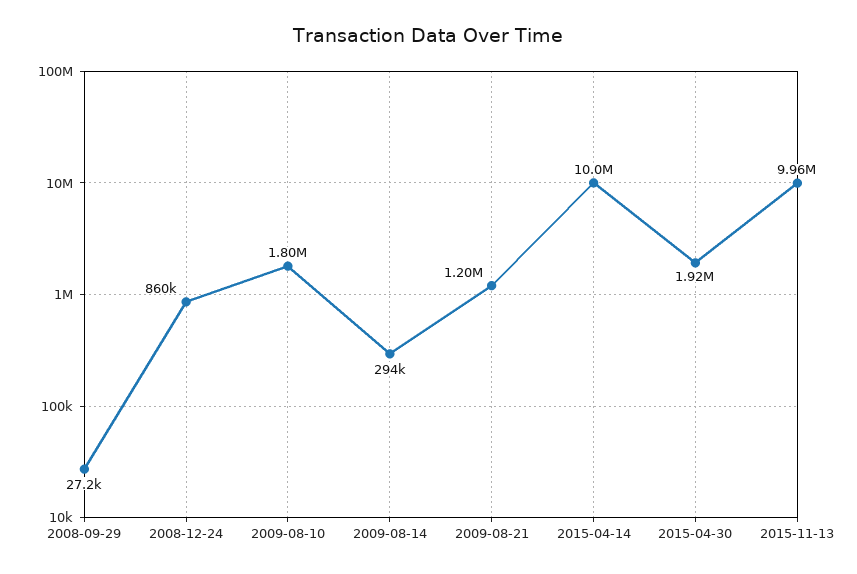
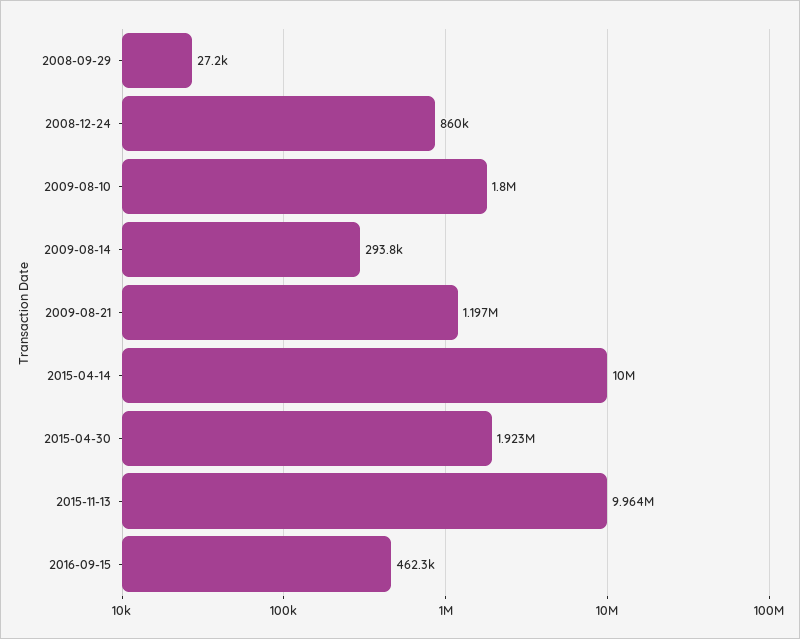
2016-09-15: none -> 462300

